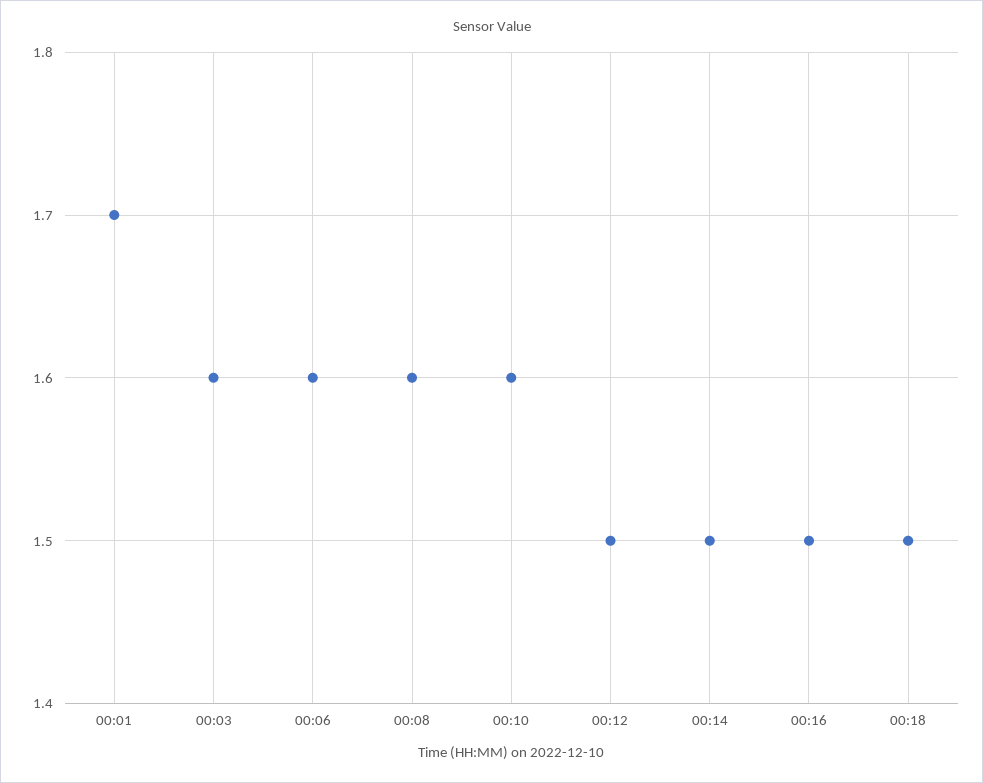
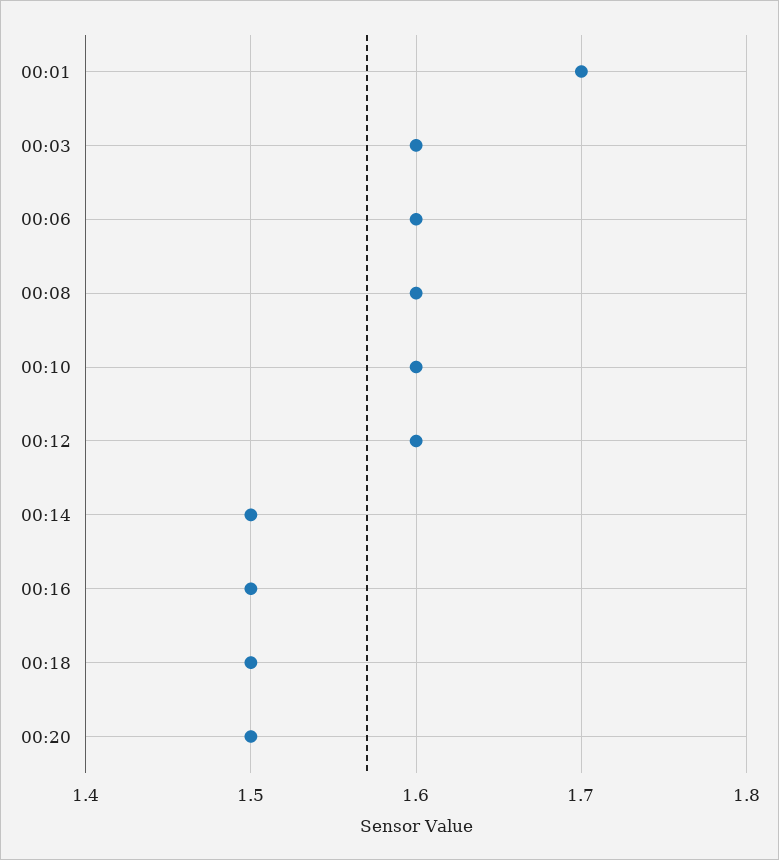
00:12: 1.5 -> 1.6
00:20: none -> 1.5

